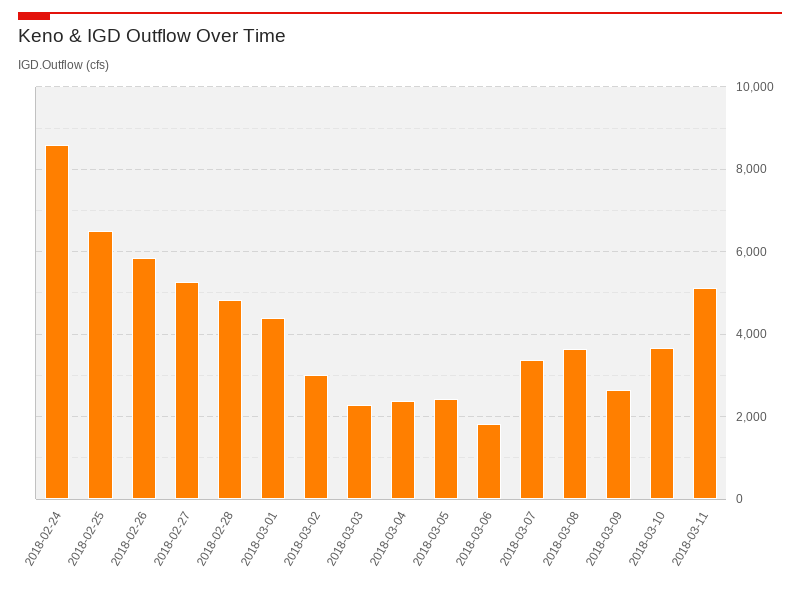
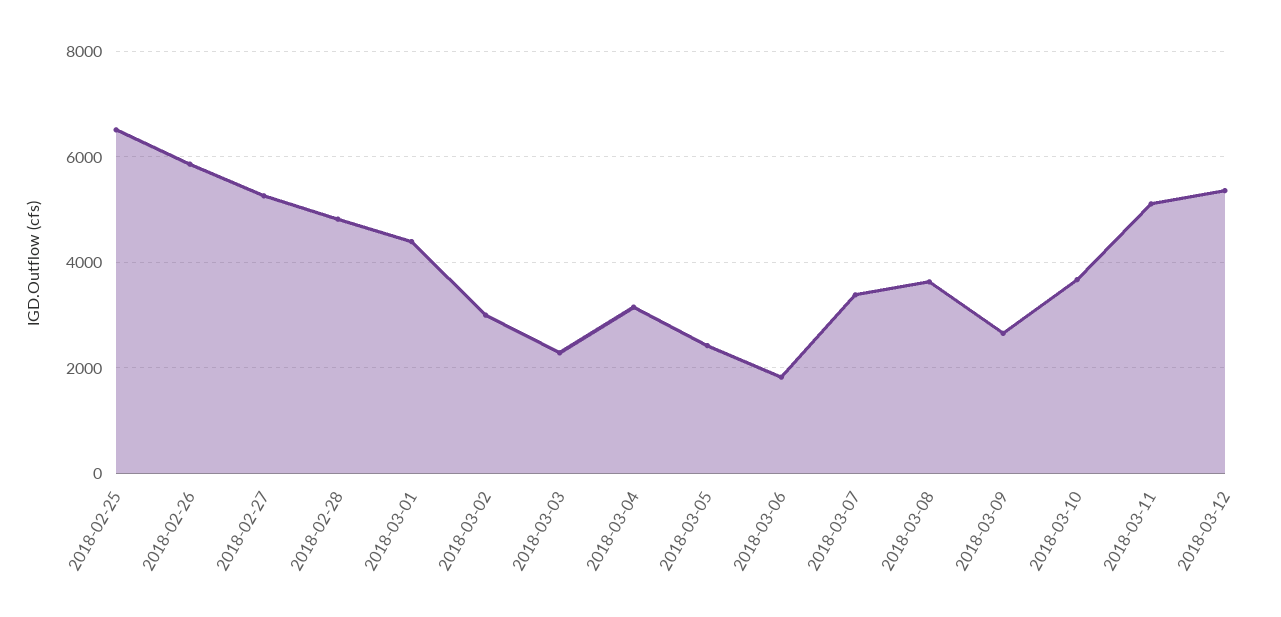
2018-02-24: 8600 -> none
2018-03-04: 2400 -> 3200
2018-03-12: none -> 5400

